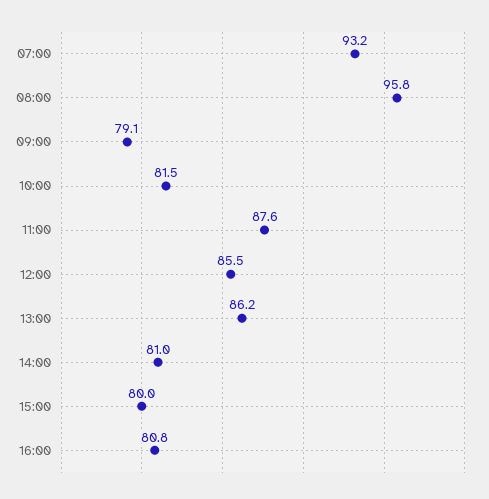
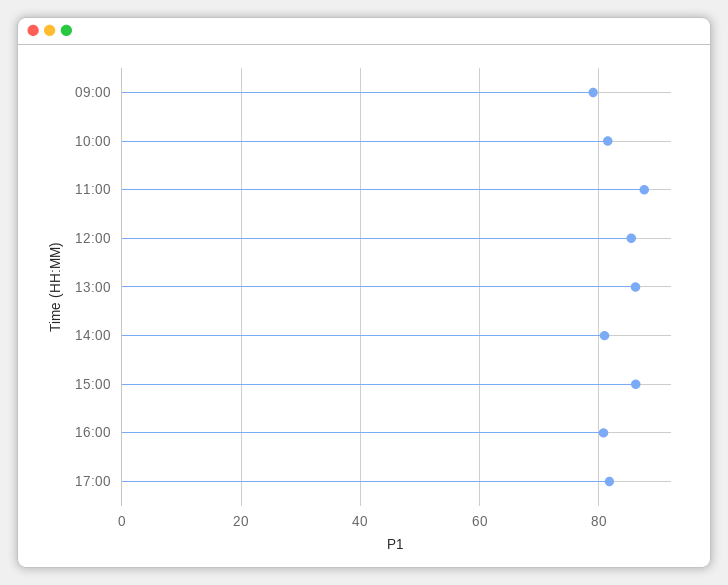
07:00: 93.2 -> none
08:00: 95.8 -> none
15:00: 80 -> 86
17:00: none -> 82

